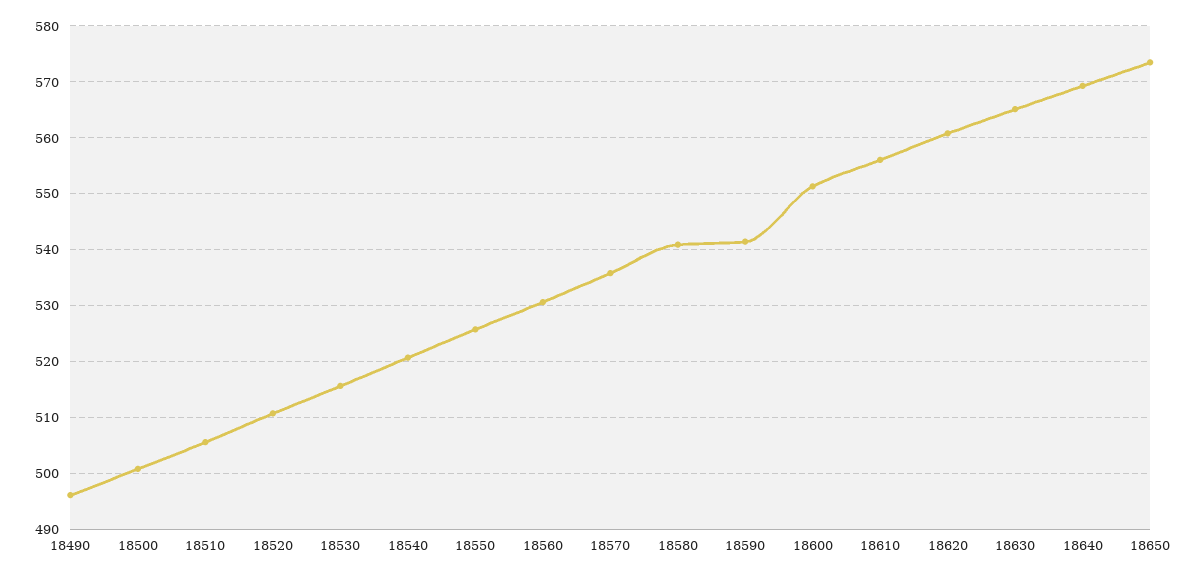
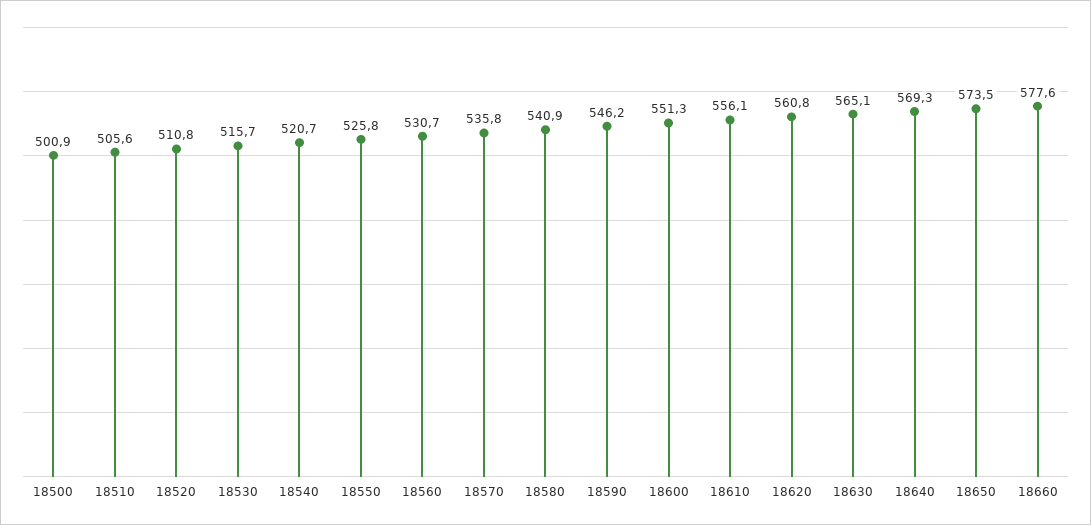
18490: 496 -> none
18590: 542 -> 546.2
18660: none -> 577.6

